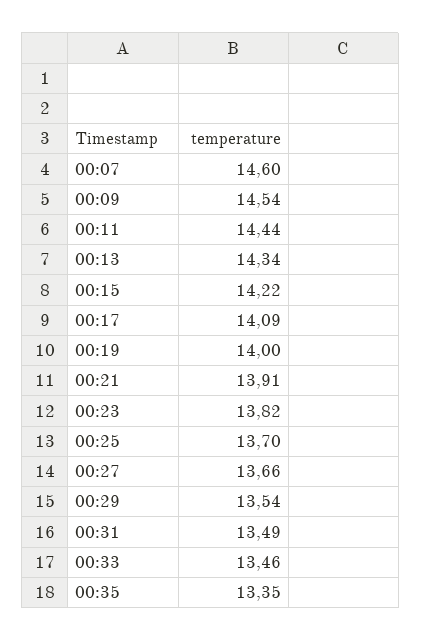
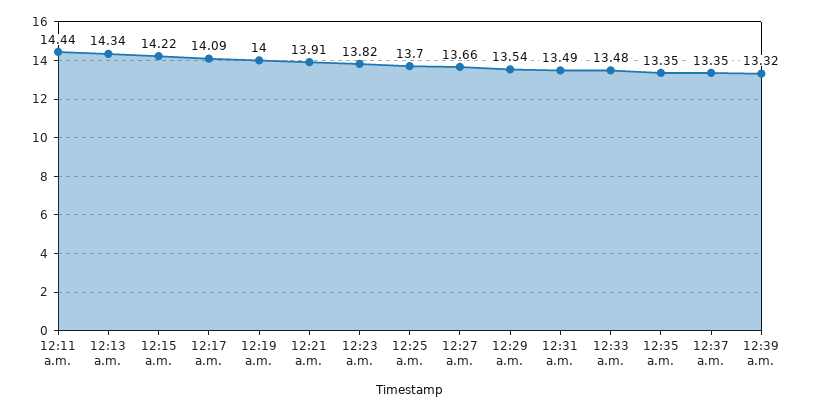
00:07: 14.6 -> none
00:09: 14.54 -> none
00:33: 13.46 -> 13.48
12:37 a.m.: none -> 13.35
12:39 a.m.: none -> 13.32

